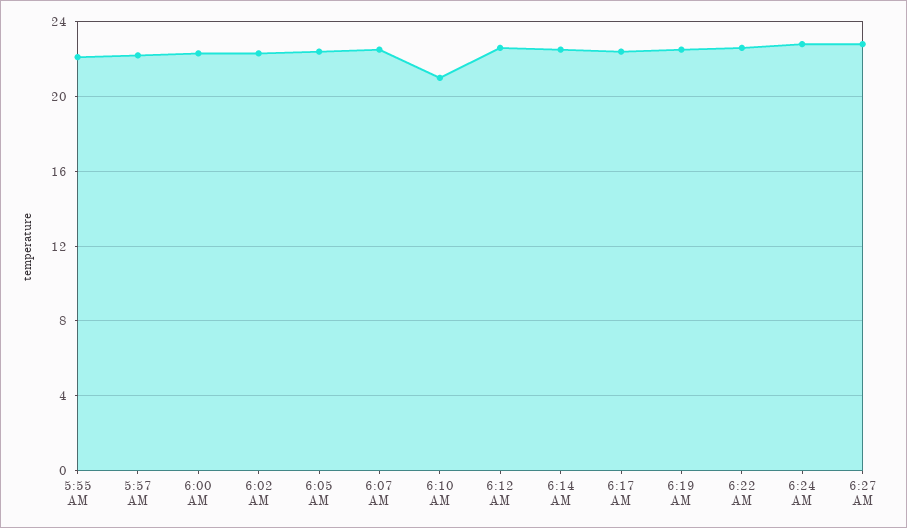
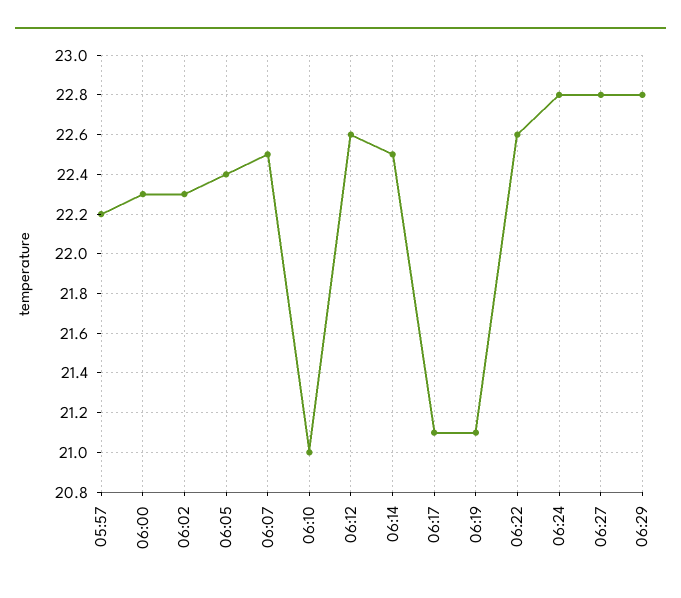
5:55 AM: 22 -> none
6:17 AM: 22.5 -> 21.1
6:19 AM: 22.5 -> 21.1
06:29: none -> 22.8

